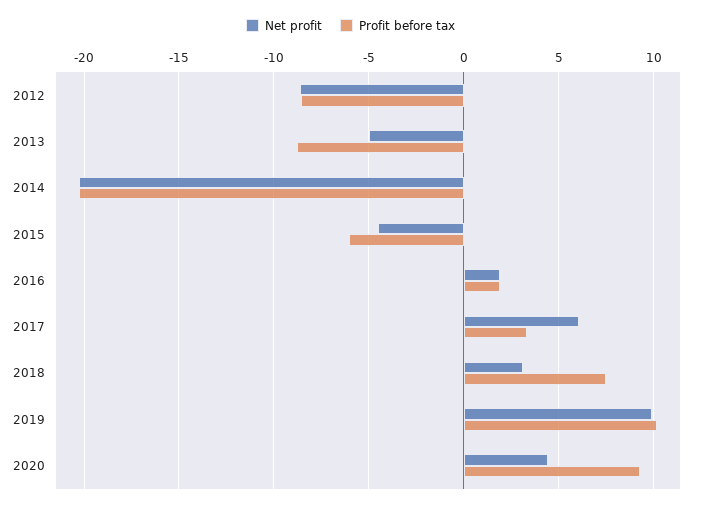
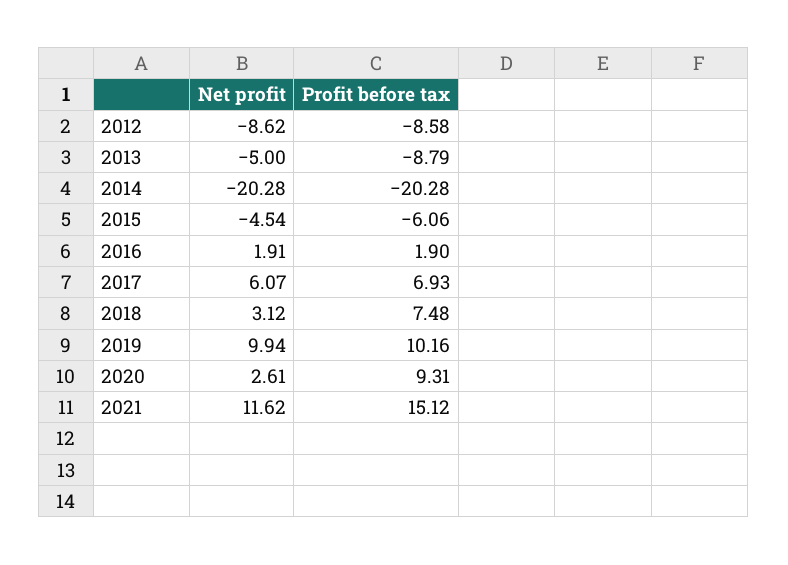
Profit before tax, 2017: 3.5 -> 6.93
Net profit, 2020: 4.5 -> 2.61
Net profit, 2021: none -> 11.62
Profit before tax, 2021: none -> 15.12

